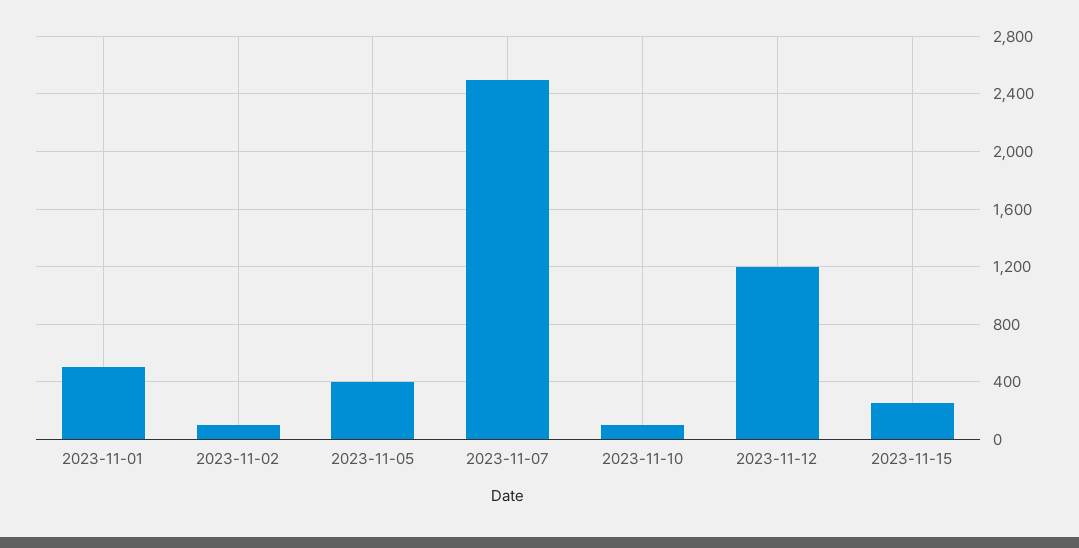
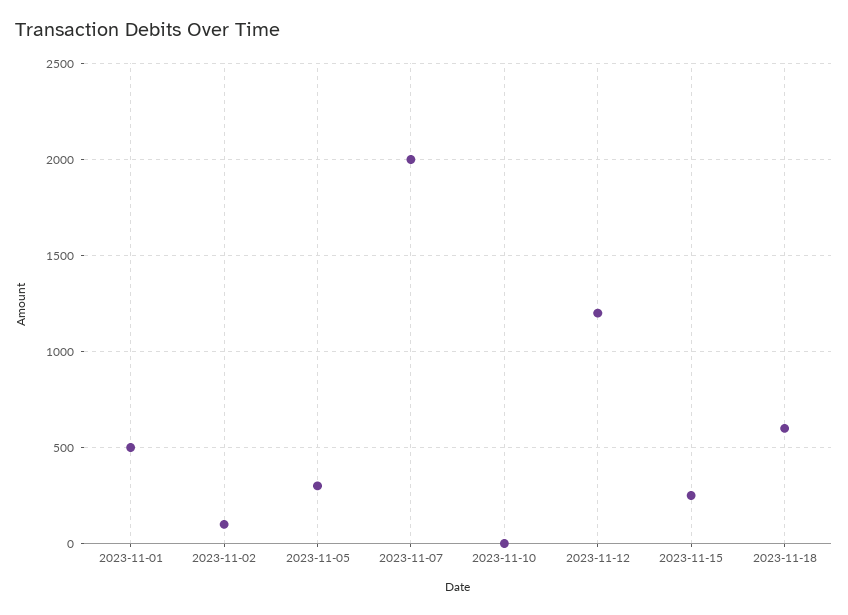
2023-11-05: 400 -> 300
2023-11-07: 2500 -> 2000
2023-11-10: 100 -> 0
2023-11-18: none -> 600

